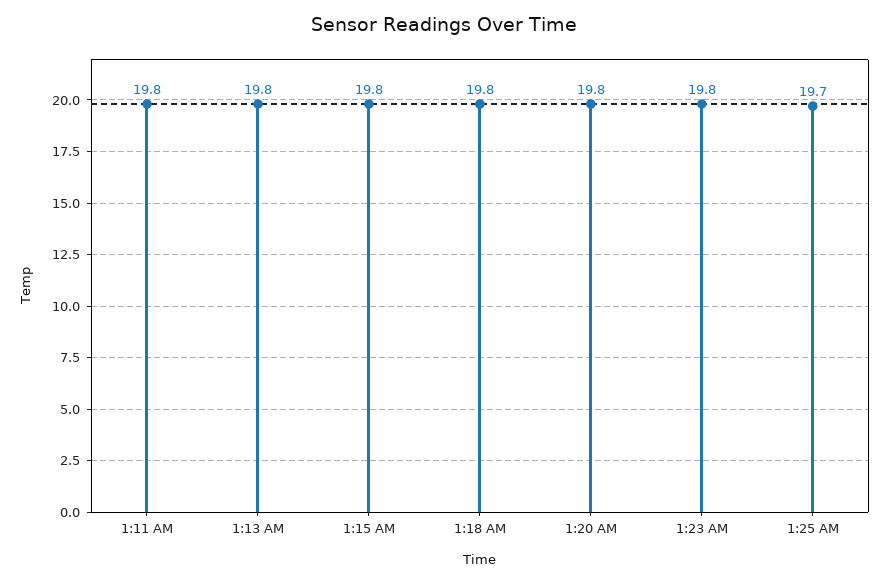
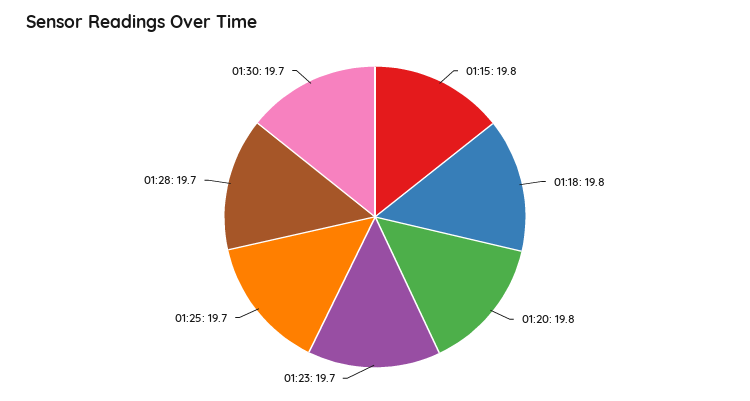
1:11 AM: 19.8 -> none
1:13 AM: 19.8 -> none
1:23 AM: 19.8 -> 19.7
01:28: none -> 19.7
01:30: none -> 19.7

